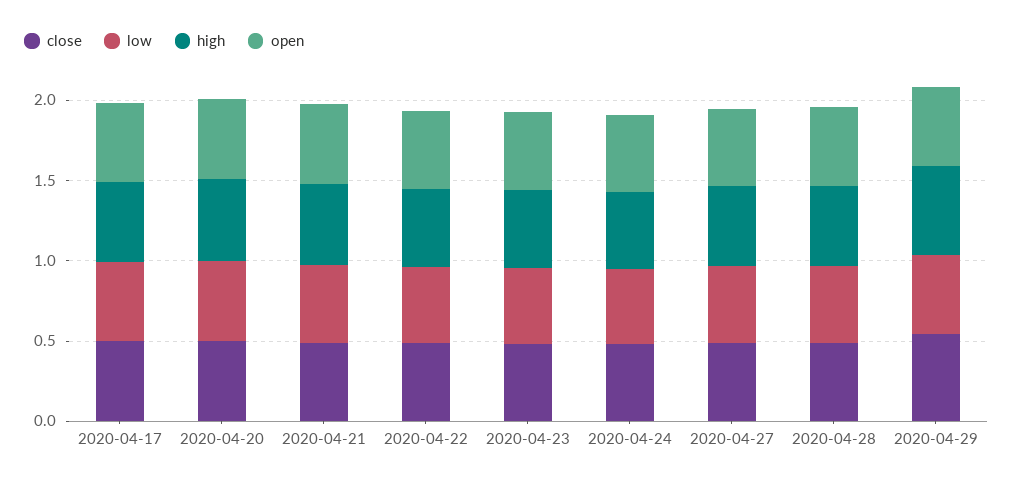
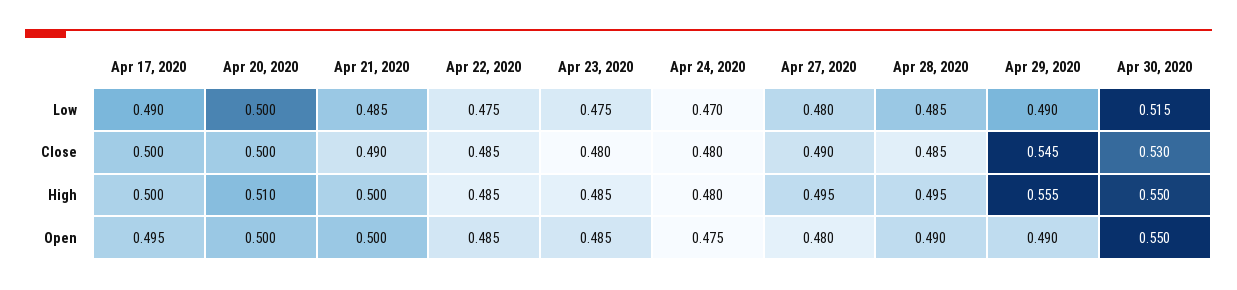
low, Apr 30, 2020: none -> 0.515
close, Apr 30, 2020: none -> 0.53
high, Apr 30, 2020: none -> 0.55
open, Apr 30, 2020: none -> 0.55

